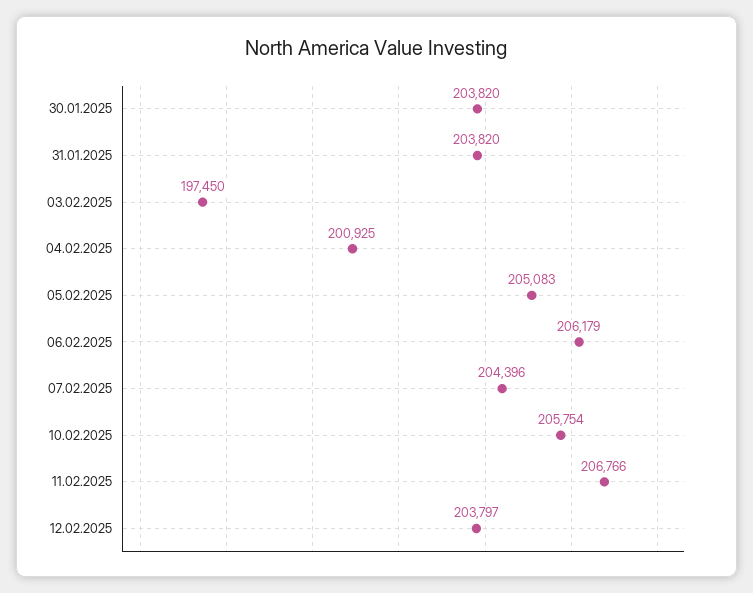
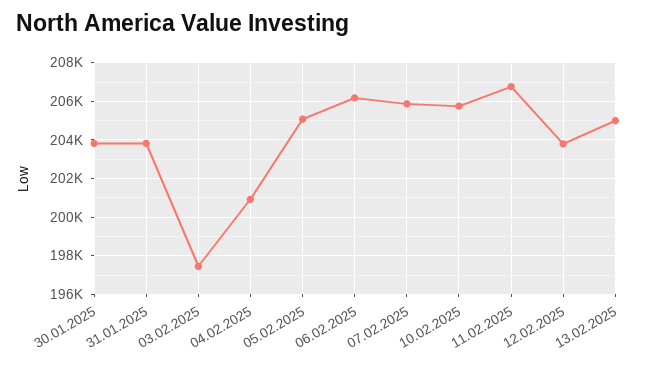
07.02.2025: 204396 -> 206000
13.02.2025: none -> 205000

